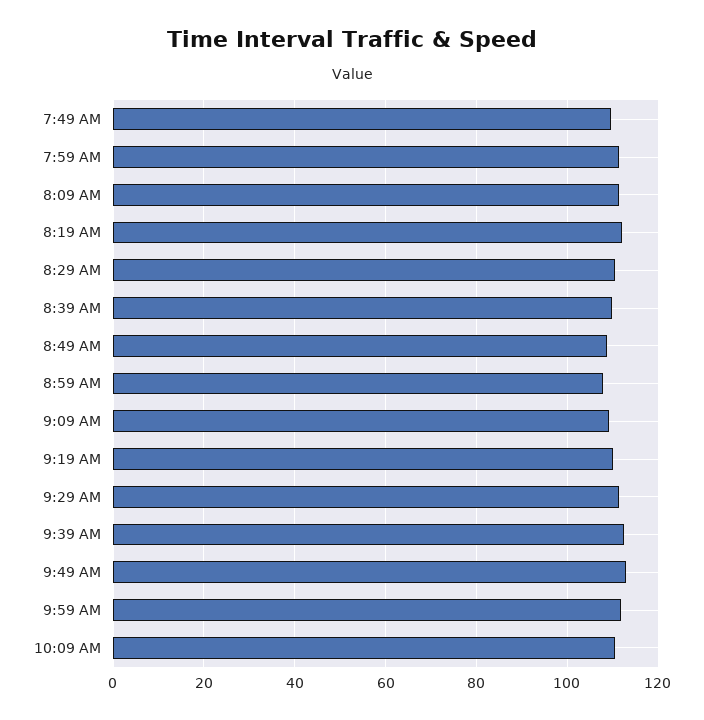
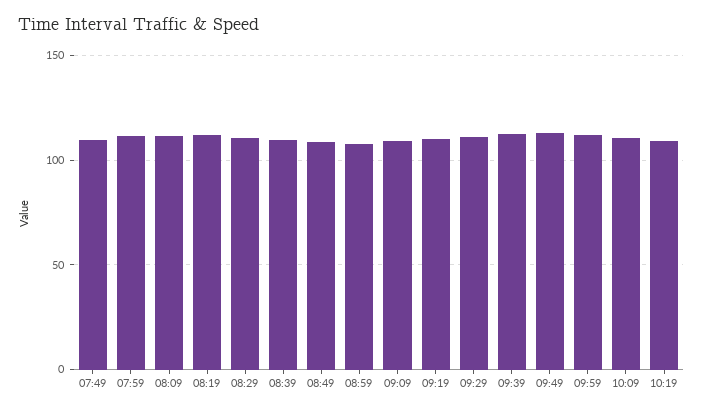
10:19: none -> 110

